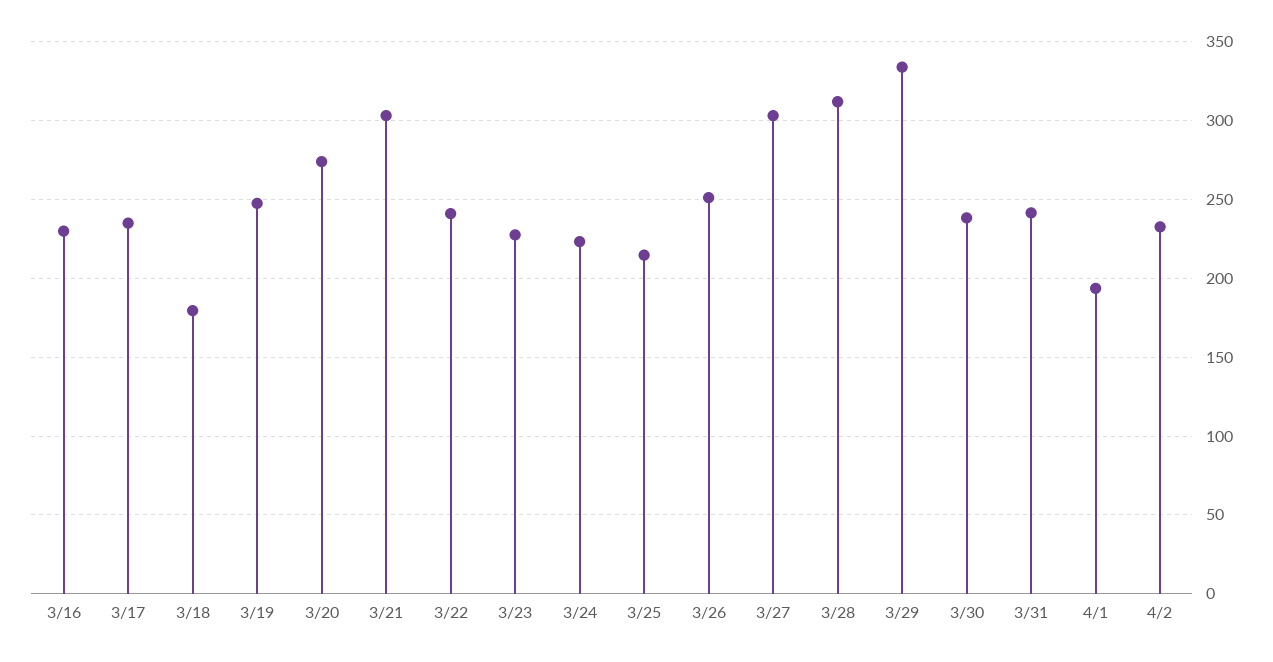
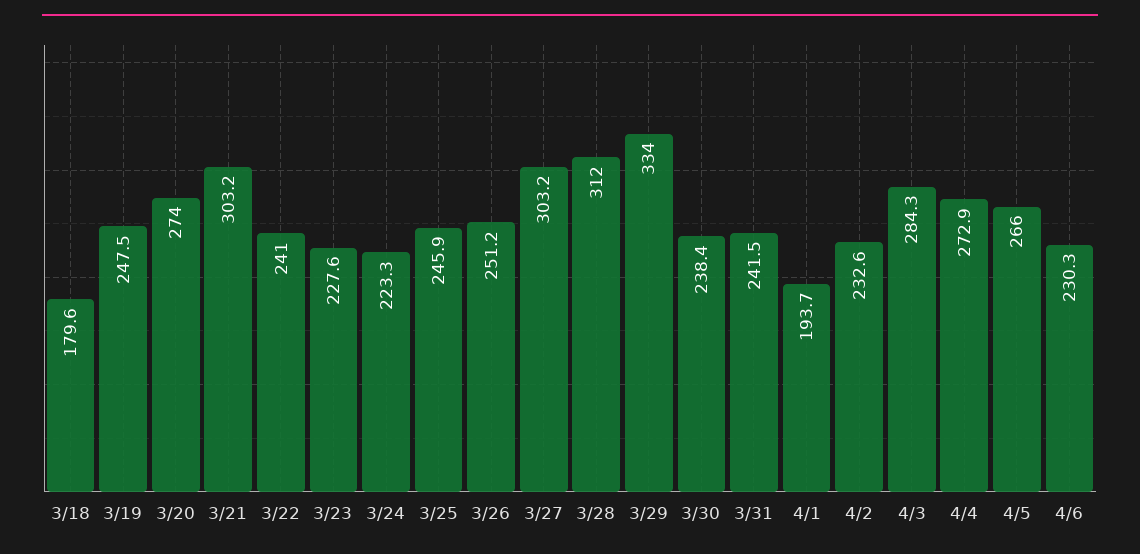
3/16: 230 -> none
3/17: 235 -> none
3/25: 215 -> 245.9
4/3: none -> 284.3
4/4: none -> 272.9
4/5: none -> 266
4/6: none -> 230.3

